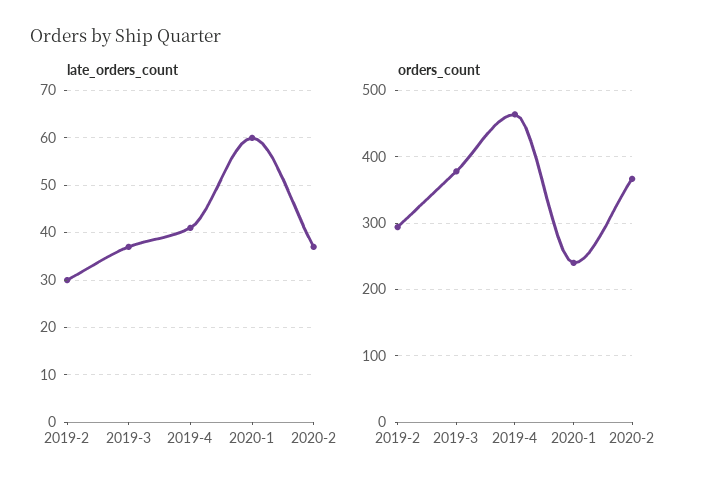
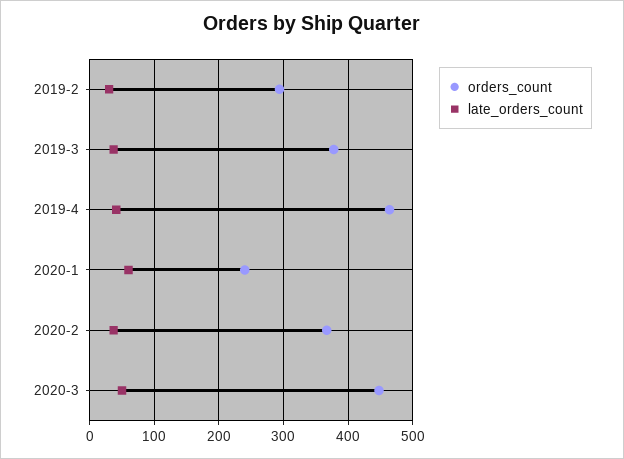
orders_count, 2020-3: none -> 450
late_orders_count, 2020-3: none -> 50

